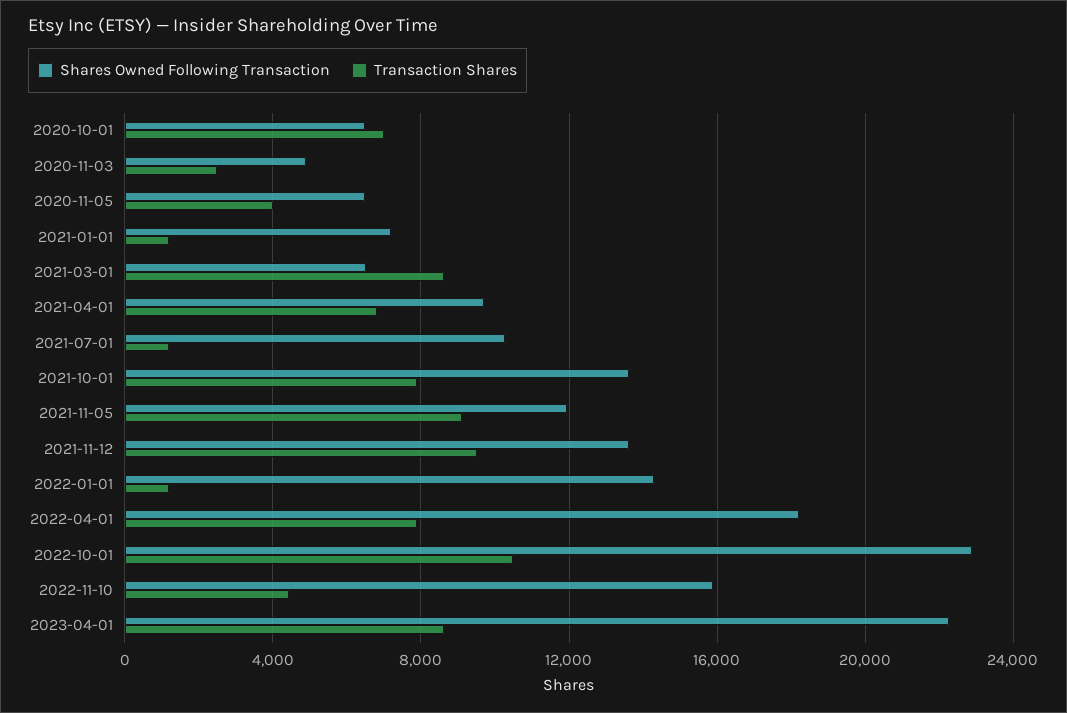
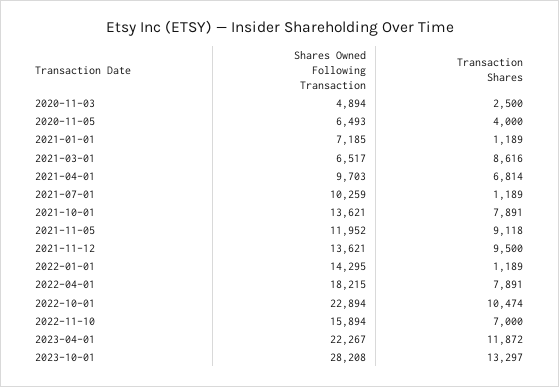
Shares Owned Following Transaction, 2020-10-01: 6500 -> none
Transaction Shares, 2020-10-01: 7000 -> none
Transaction Shares, 2022-11-10: 4500 -> 7000
Transaction Shares, 2023-04-01: 8500 -> 11872
Shares Owned Following Transaction, 2023-10-01: none -> 28208
Transaction Shares, 2023-10-01: none -> 13297

